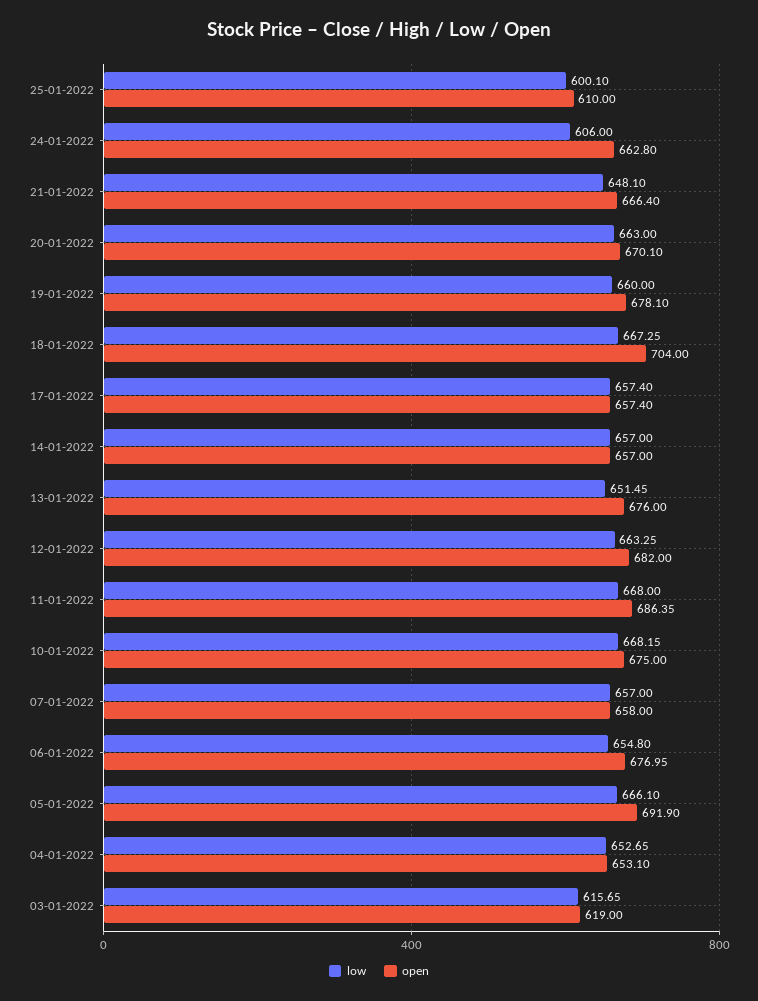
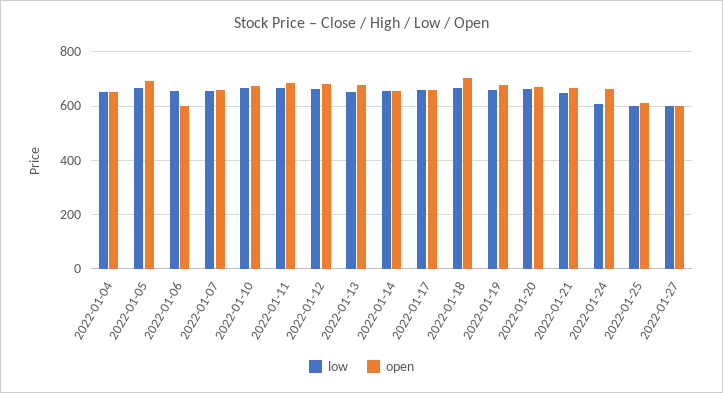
open, 06-01-2022: 676.95 -> 600
low, 03-01-2022: 615.65 -> none
open, 03-01-2022: 619 -> none
low, 2022-01-27: none -> 600
open, 2022-01-27: none -> 600

